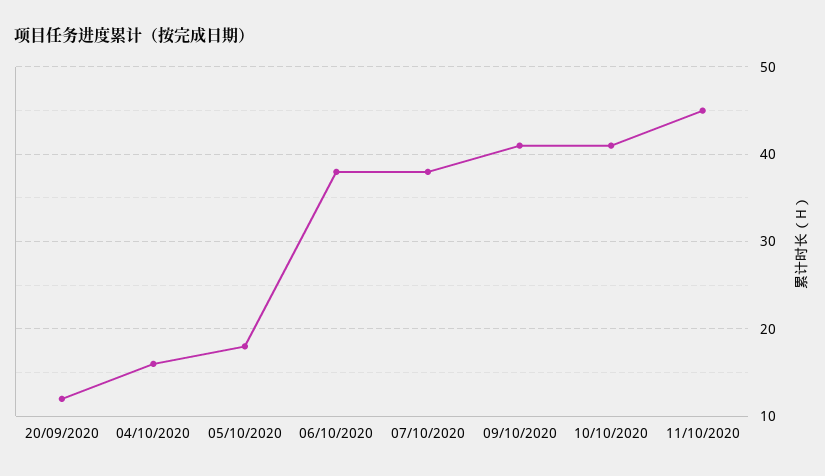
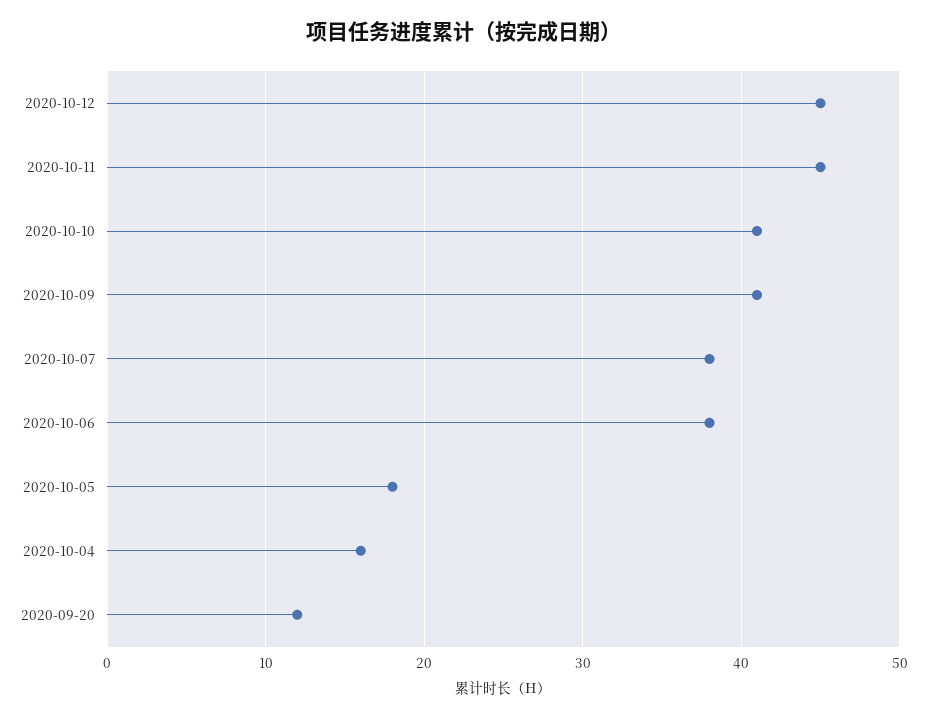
2020-10-12: none -> 45

